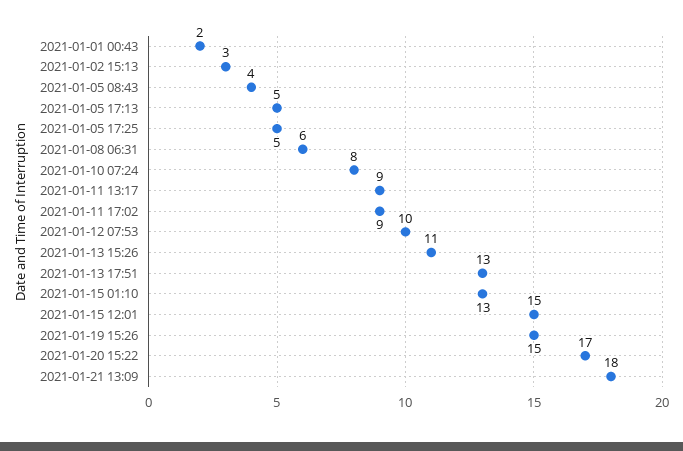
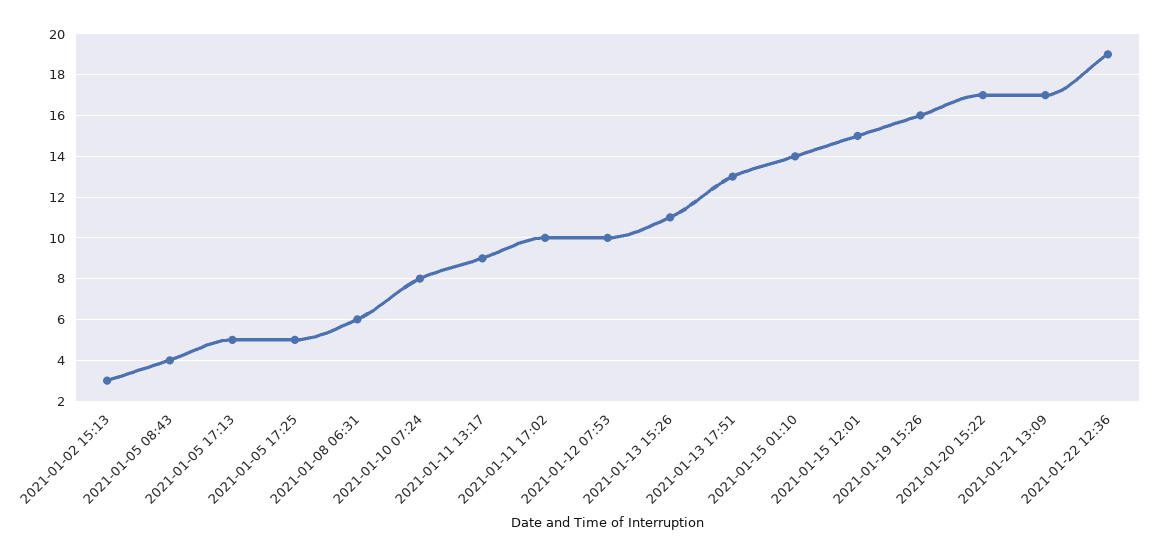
2021-01-01 00:43: 2 -> none
2021-01-11 17:02: 9 -> 10
2021-01-15 01:10: 13 -> 14
2021-01-19 15:26: 15 -> 16
2021-01-21 13:09: 18 -> 17
2021-01-22 12:36: none -> 19

